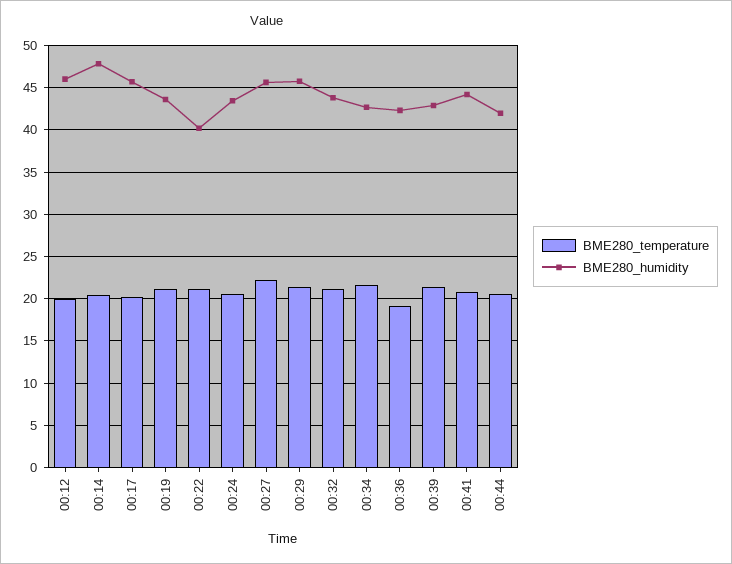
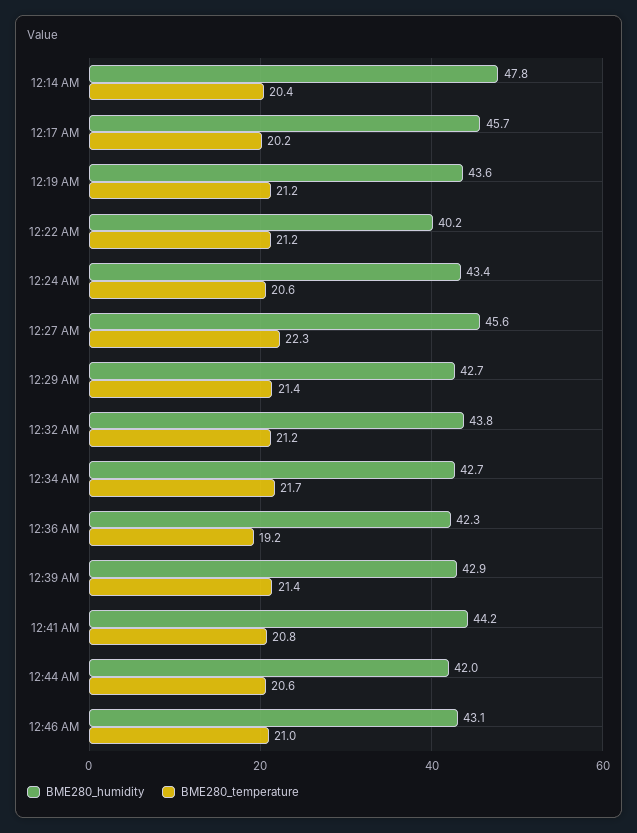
BME280_temperature, 00:12: 20 -> none
BME280_humidity, 00:12: 46 -> none
BME280_humidity, 00:29: 46 -> 42.7
BME280_humidity, 12:46 AM: none -> 43.1
BME280_temperature, 12:46 AM: none -> 21

